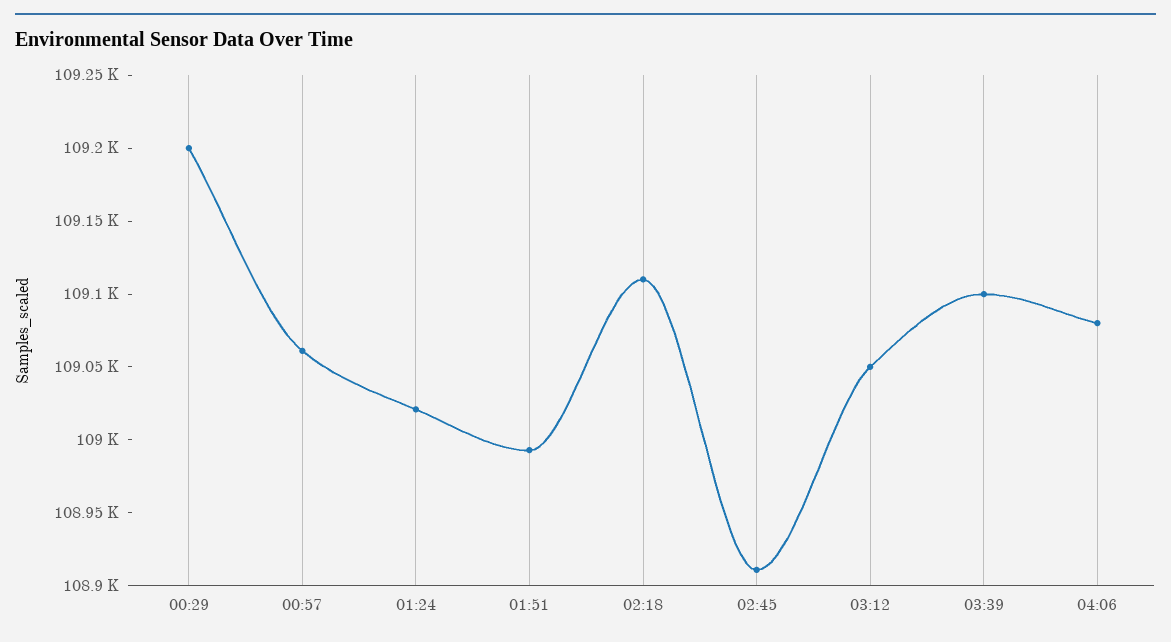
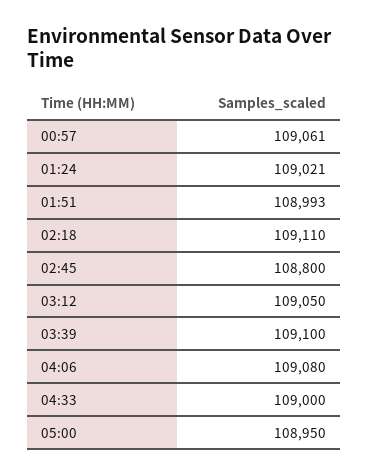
00:29: 109200 -> none
02:45: 108910 -> 108800
04:33: none -> 109000
05:00: none -> 108950

